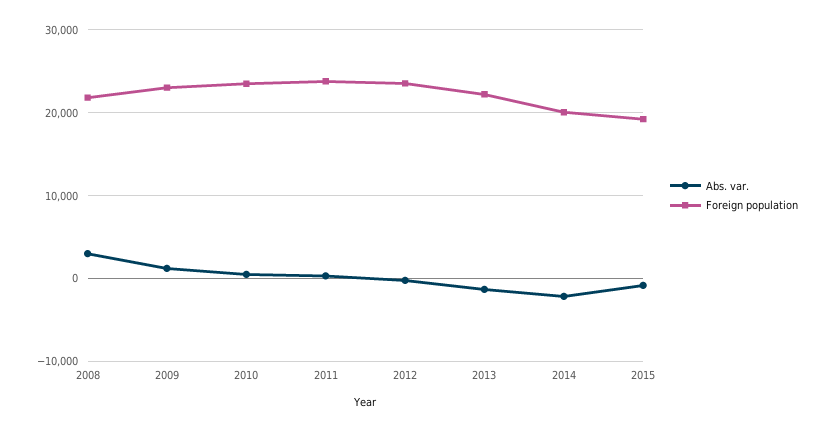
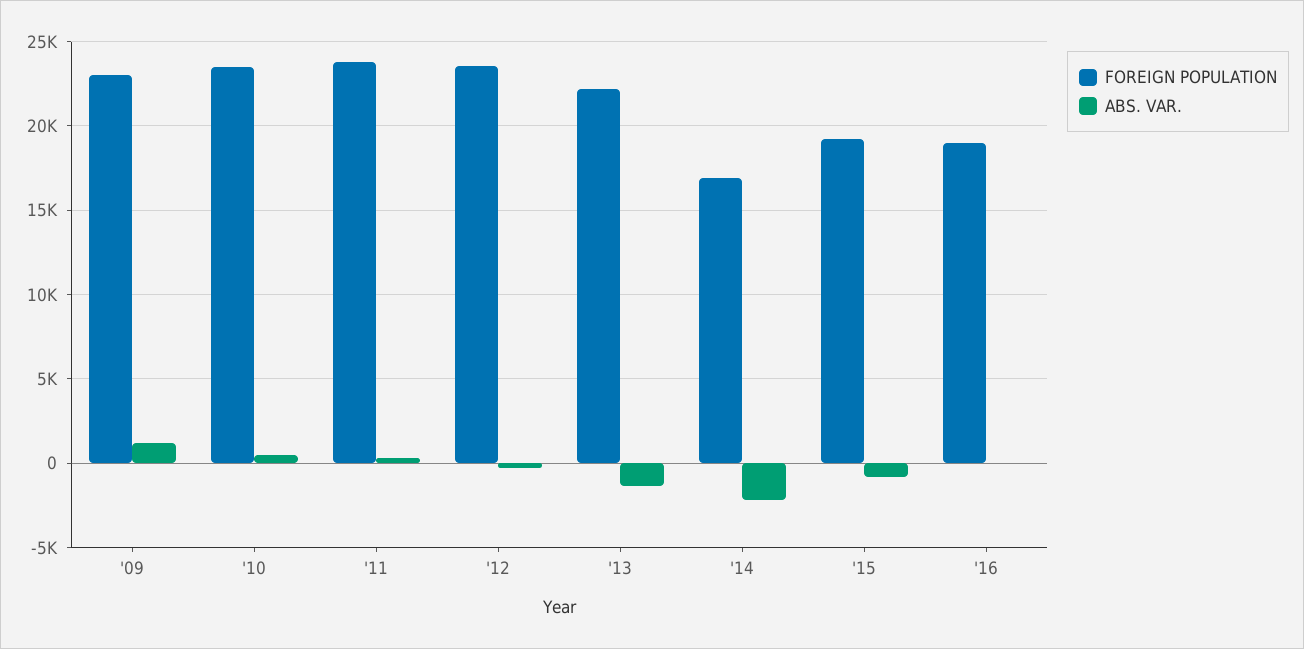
Abs. var., 2008: 3000 -> none
Foreign population, 2008: 22000 -> none
Foreign population, 2014: 20000 -> 17000
Foreign population, '16: none -> 19000
Abs. var., '16: none -> 0

